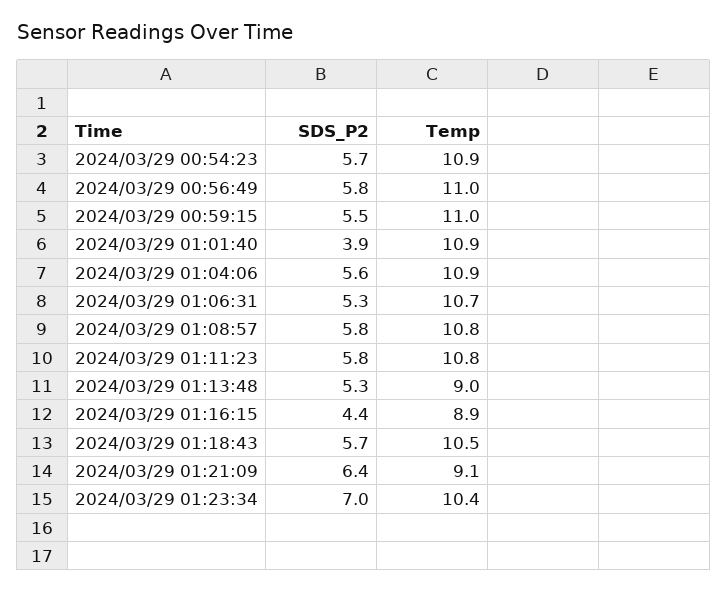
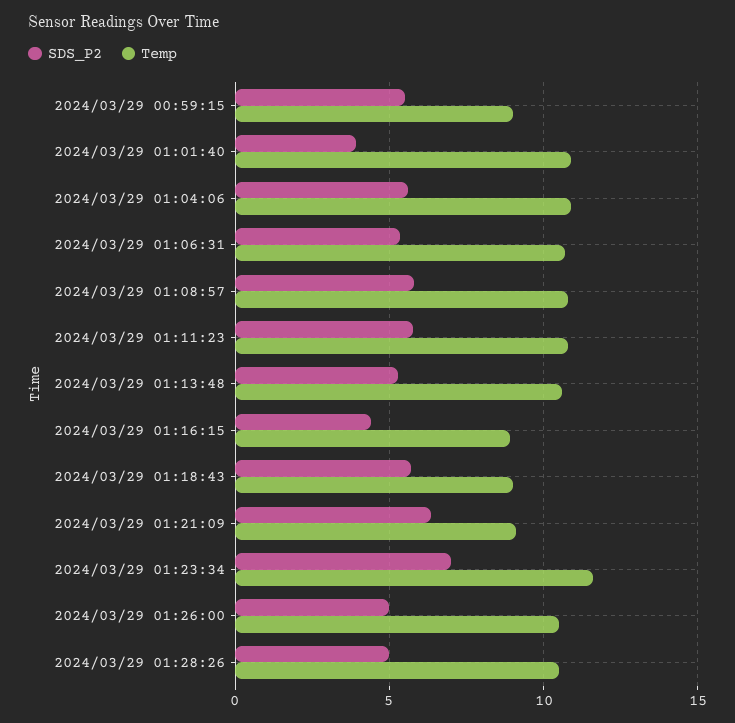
SDS_P2, 2024/03/29 00:54:23: 5.7 -> none
Temp, 2024/03/29 00:54:23: 10.9 -> none
SDS_P2, 2024/03/29 00:56:49: 5.8 -> none
Temp, 2024/03/29 00:56:49: 11 -> none
Temp, 2024/03/29 00:59:15: 11 -> 9
Temp, 2024/03/29 01:13:48: 9 -> 10.5
Temp, 2024/03/29 01:18:43: 10.5 -> 9
Temp, 2024/03/29 01:23:34: 10.4 -> 11.5
SDS_P2, 2024/03/29 01:26:00: none -> 5
Temp, 2024/03/29 01:26:00: none -> 10.5
SDS_P2, 2024/03/29 01:28:26: none -> 5
Temp, 2024/03/29 01:28:26: none -> 10.5

